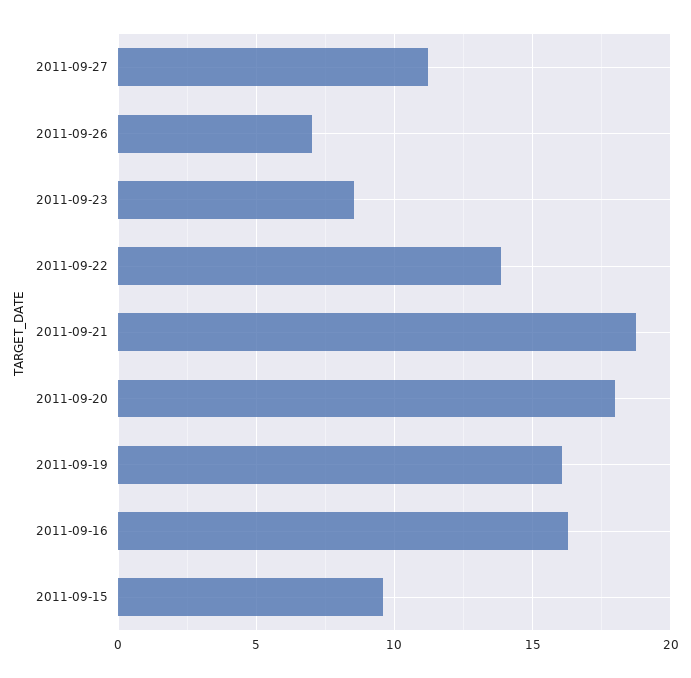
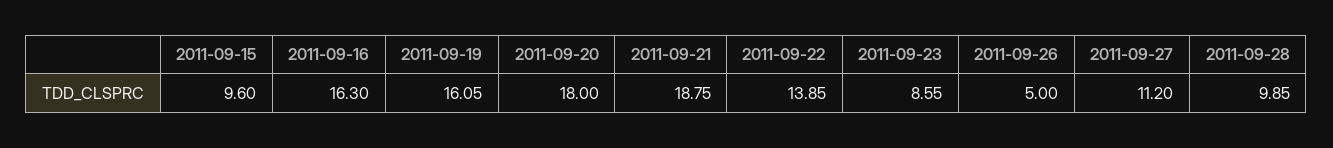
2011-09-26: 7 -> 5
2011-09-28: none -> 9.85

